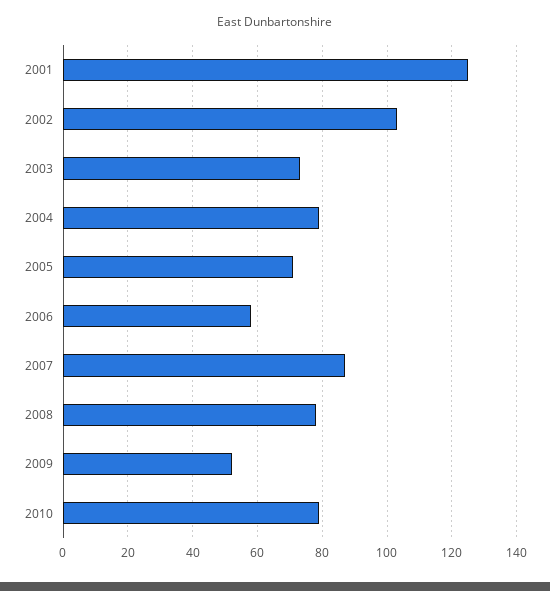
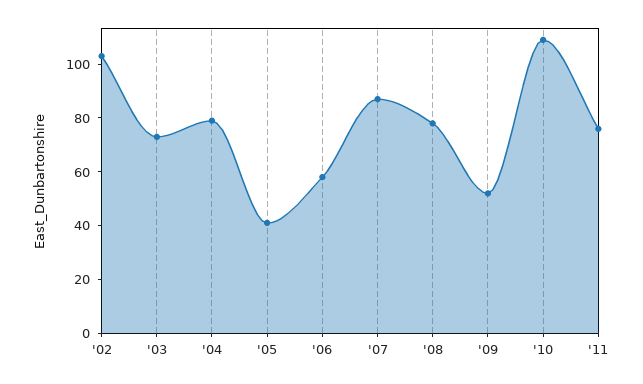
2001: 125 -> none
2005: 70 -> 40
2010: 80 -> 110
'11: none -> 75

